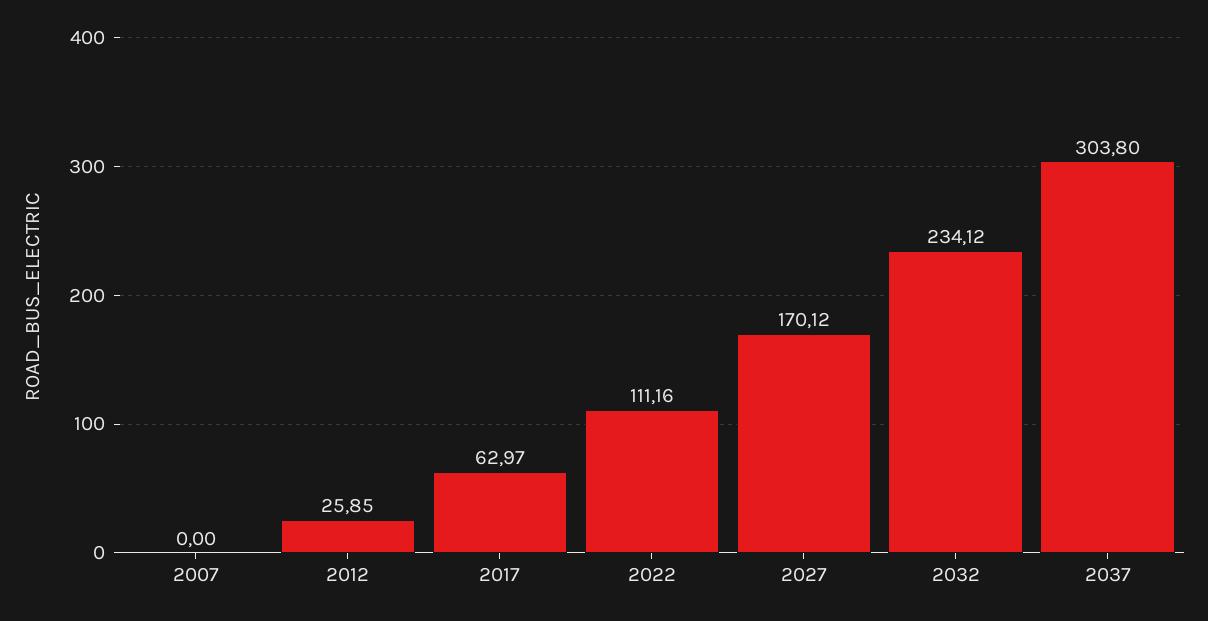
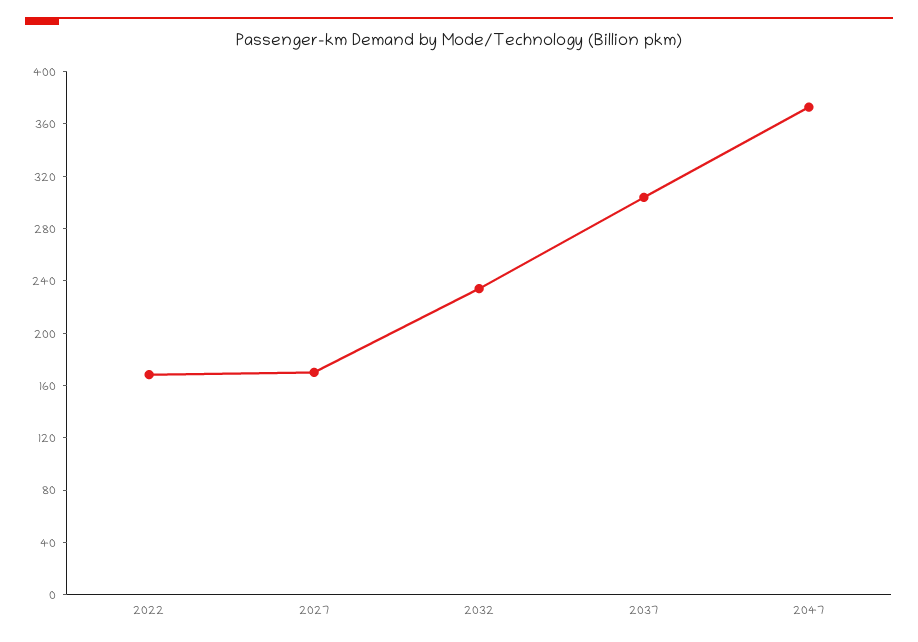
2007: 0 -> none
2012: 25.85 -> none
2017: 62.97 -> none
2022: 111.16 -> 170
2047: none -> 370

